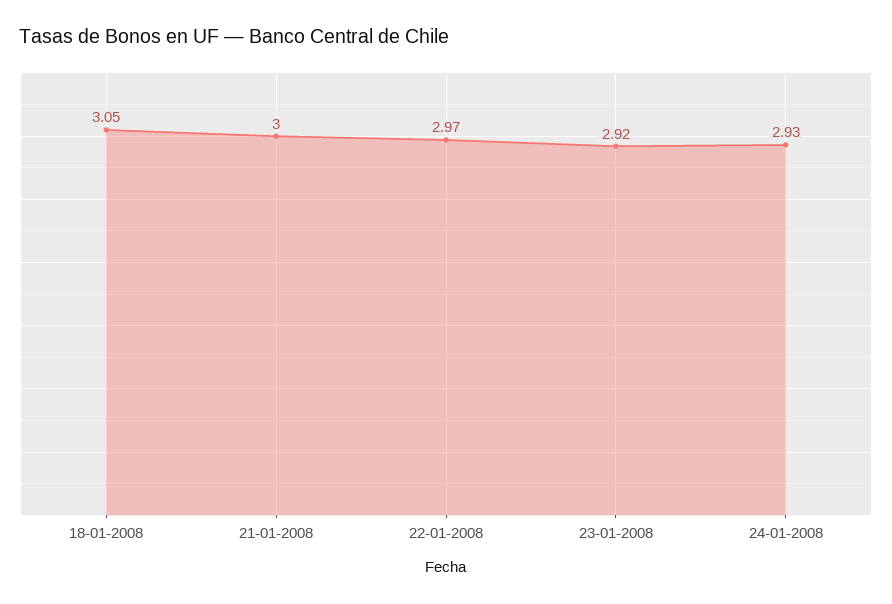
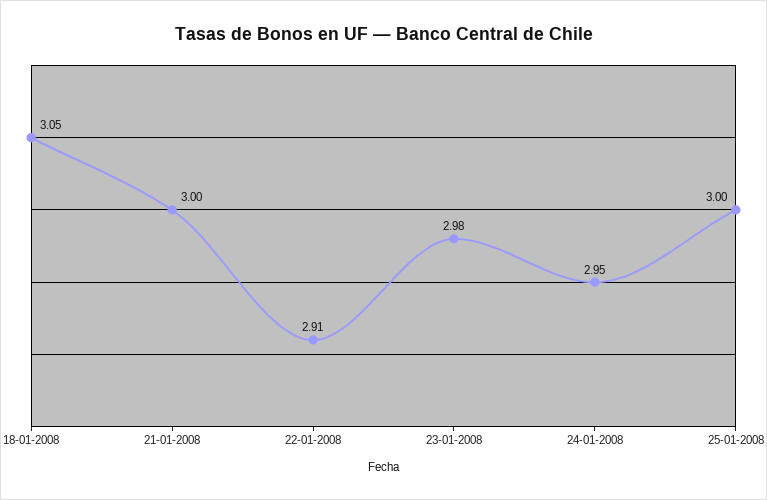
22-01-2008: 2.97 -> 2.91
23-01-2008: 2.92 -> 2.98
24-01-2008: 2.93 -> 2.95
25-01-2008: none -> 3

